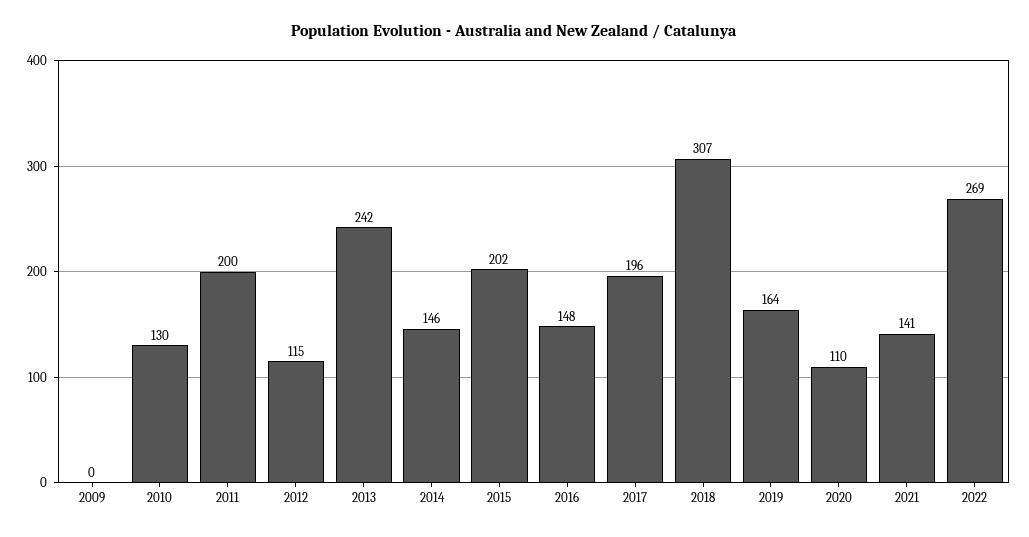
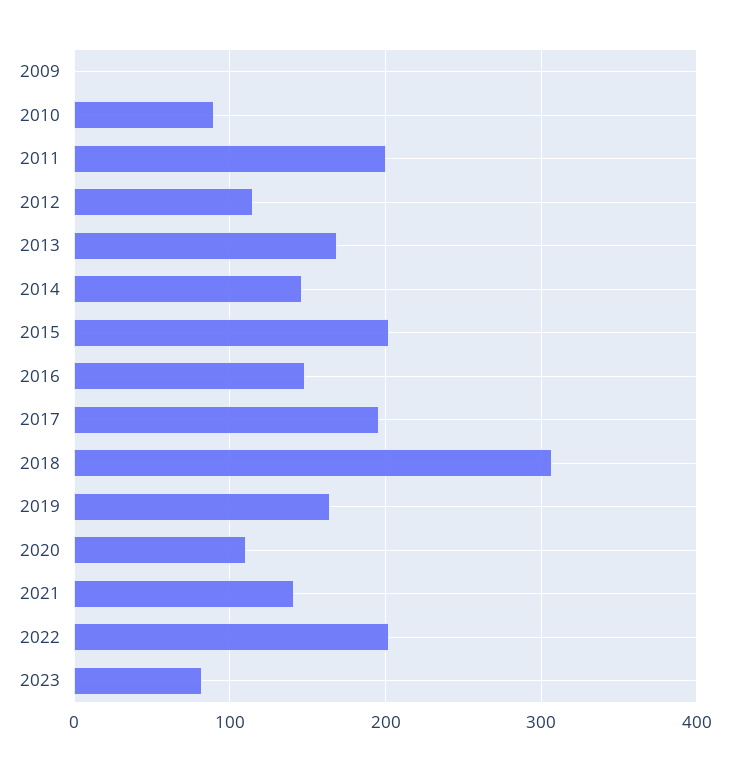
2010: 130 -> 90
2013: 242 -> 170
2022: 269 -> 200
2023: none -> 80

